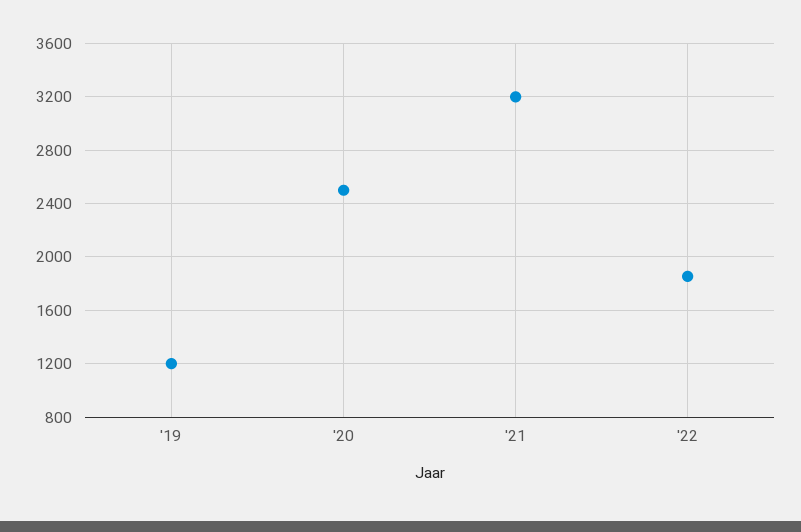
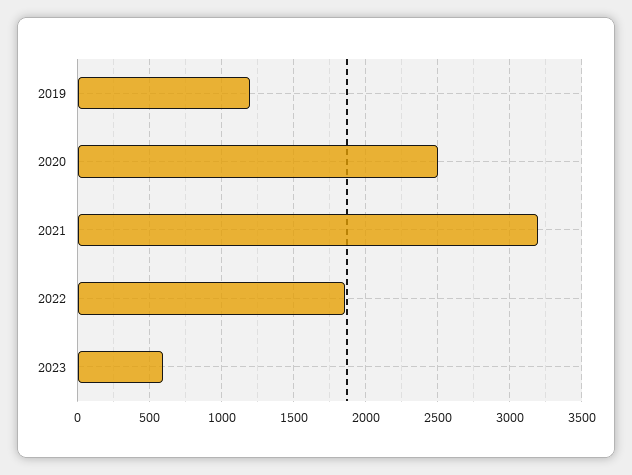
2023: none -> 600

